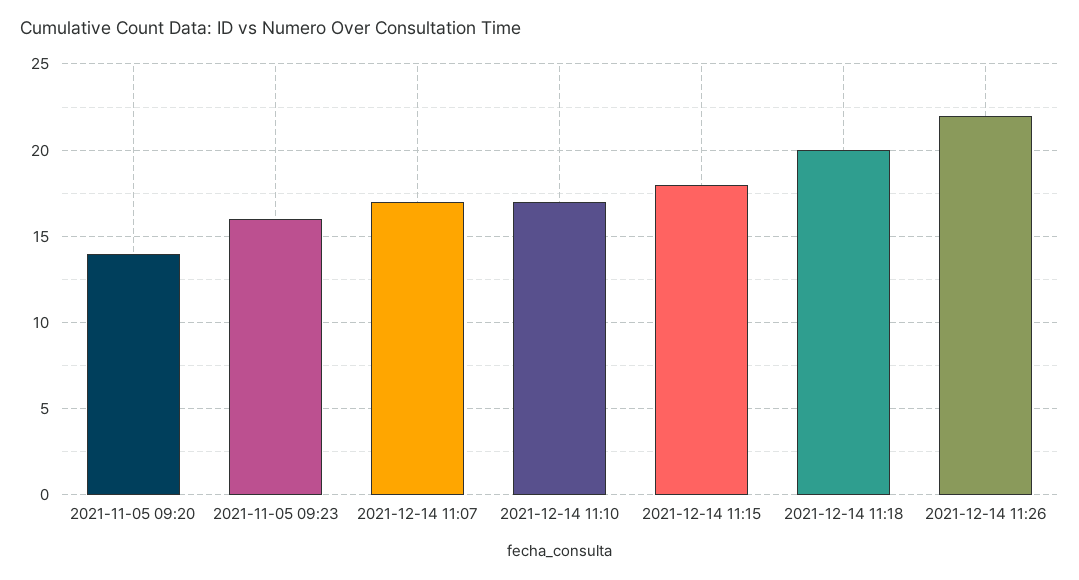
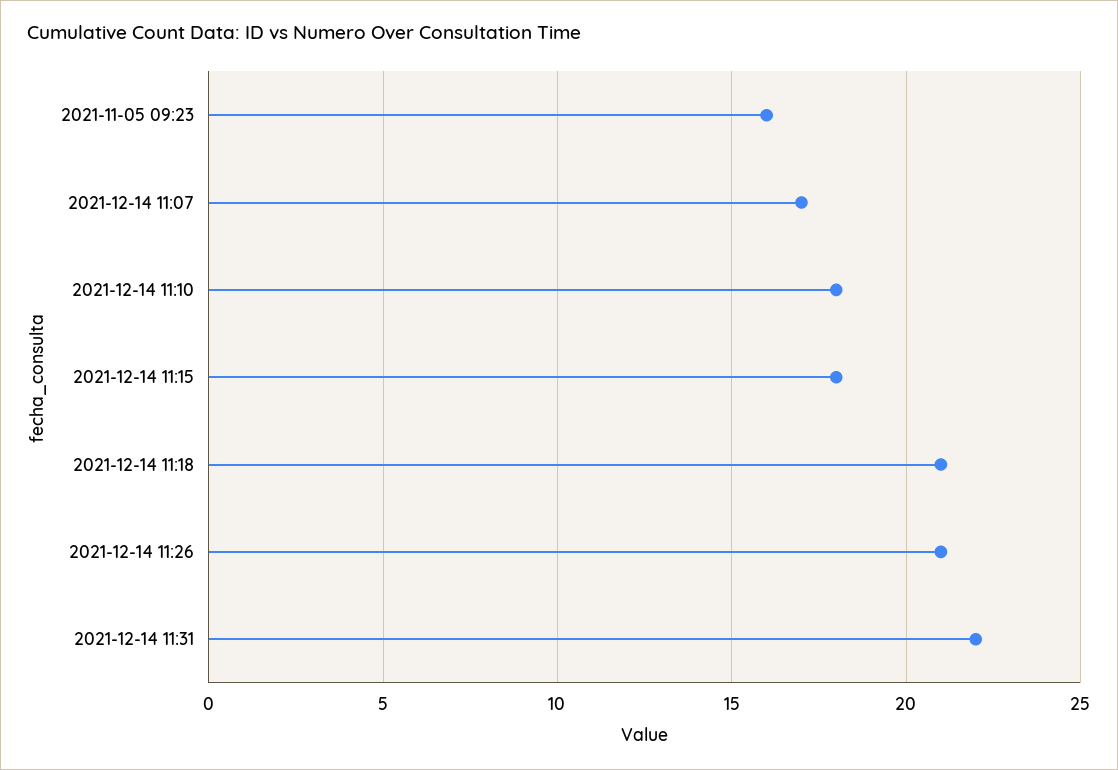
2021-11-05 09:20: 14 -> none
2021-12-14 11:10: 17 -> 18
2021-12-14 11:18: 20 -> 21
2021-12-14 11:26: 22 -> 21
2021-12-14 11:31: none -> 22

